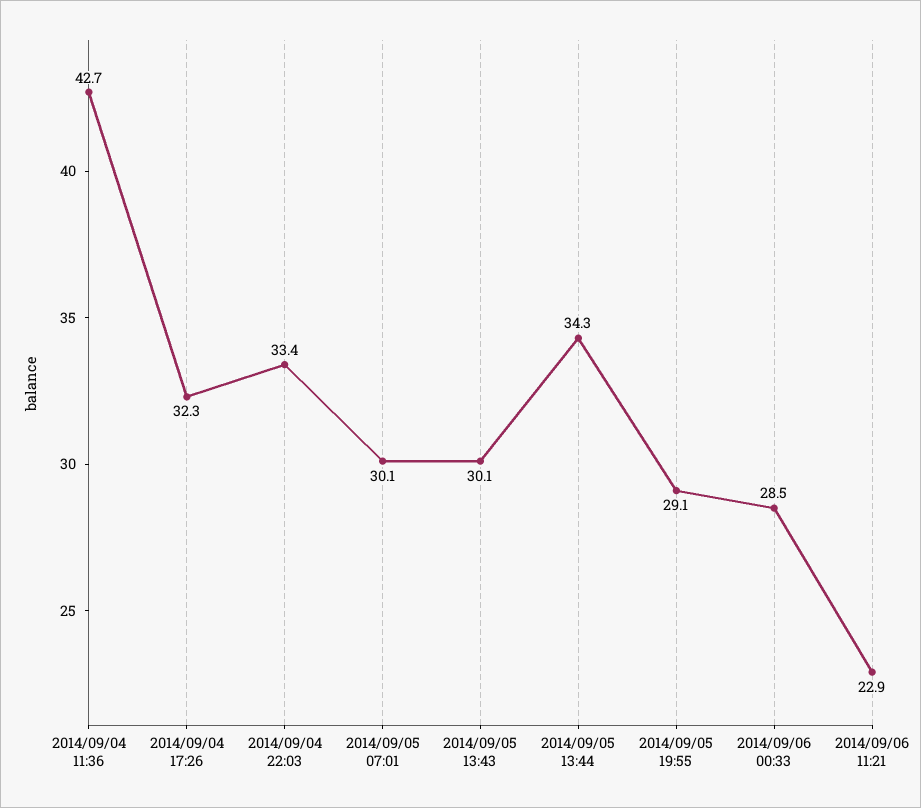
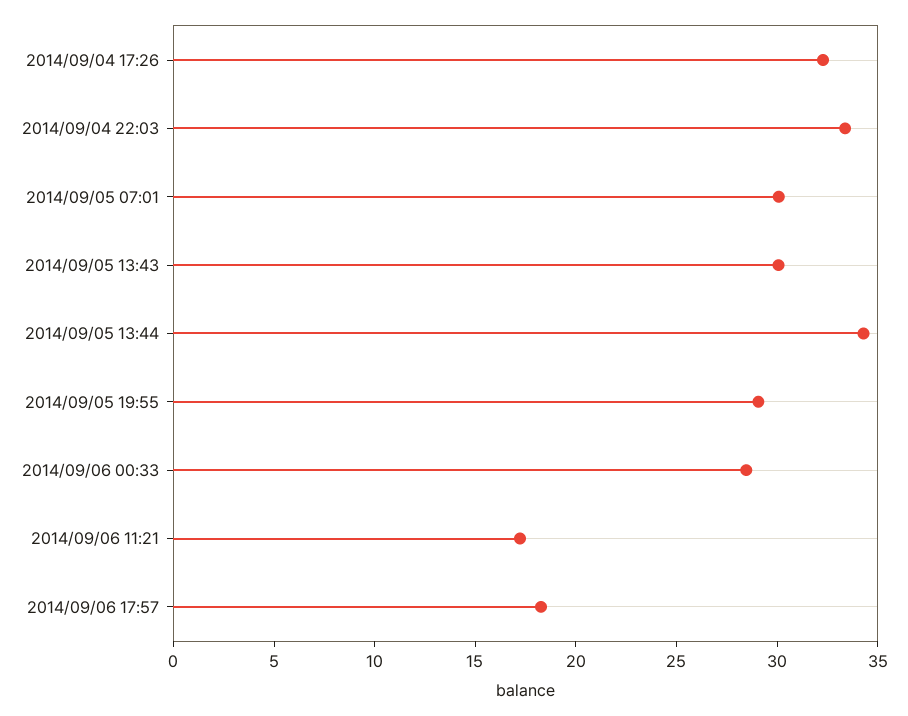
2014/09/04 11:36: 42.7 -> none
2014/09/06 11:21: 22.9 -> 17
2014/09/06 17:57: none -> 18

